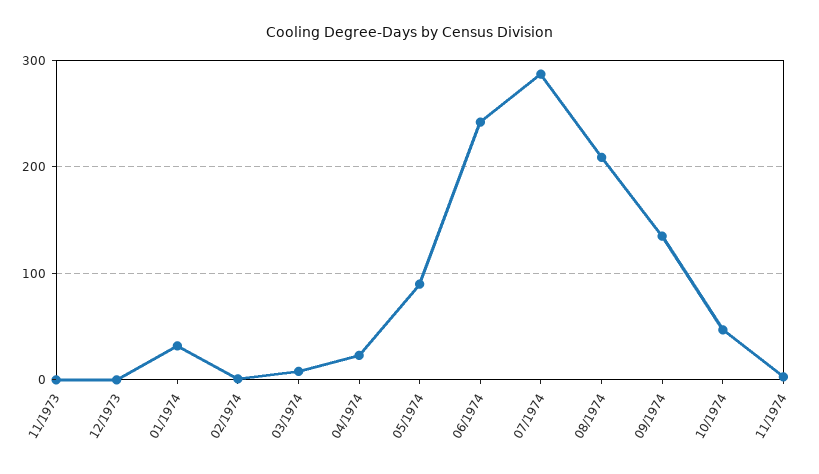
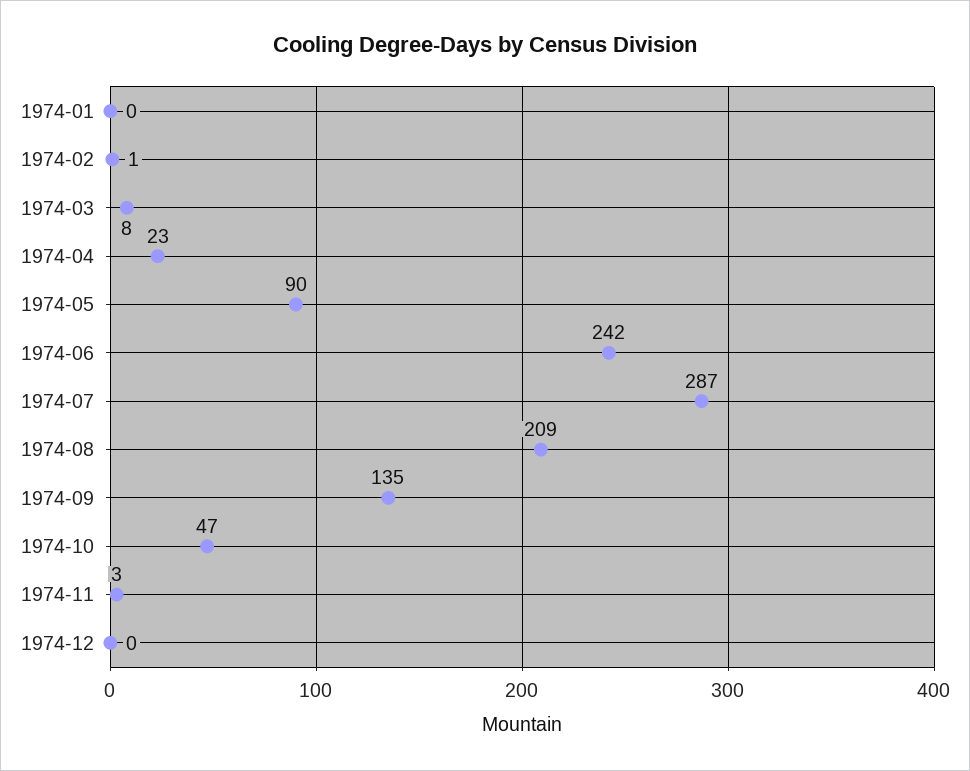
11/1973: 0 -> none
12/1973: 0 -> none
01/1974: 30 -> 0
1974-12: none -> 0

